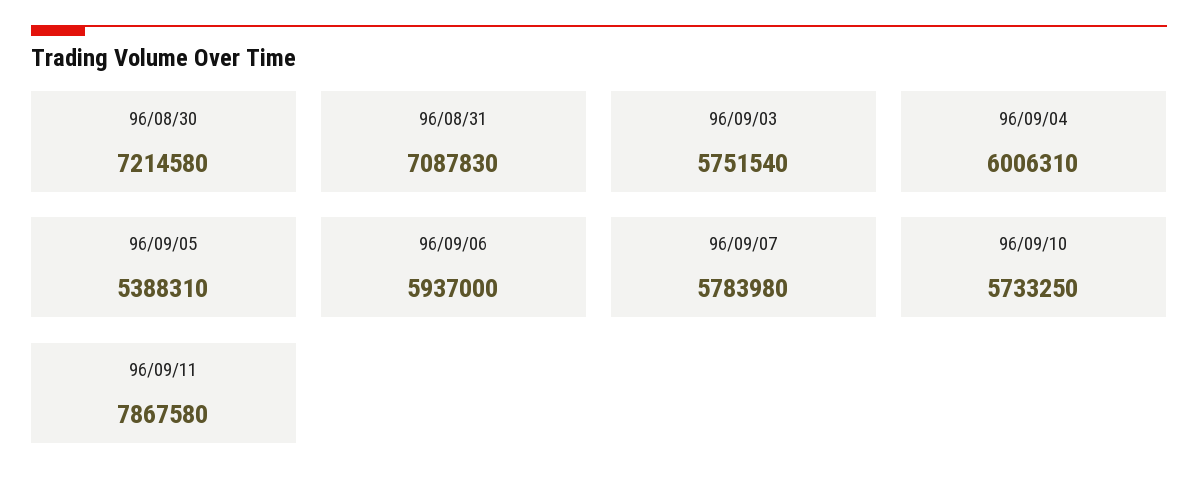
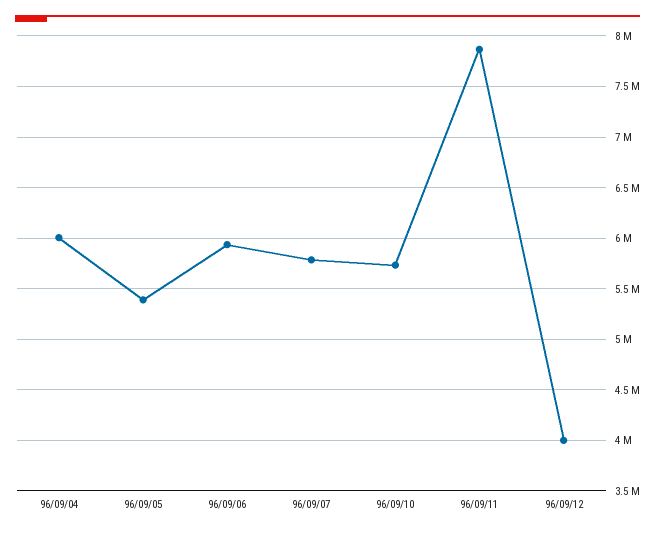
96/08/30: 7214580 -> none
96/08/31: 7087830 -> none
96/09/03: 5751540 -> none
96/09/12: none -> 4000000

